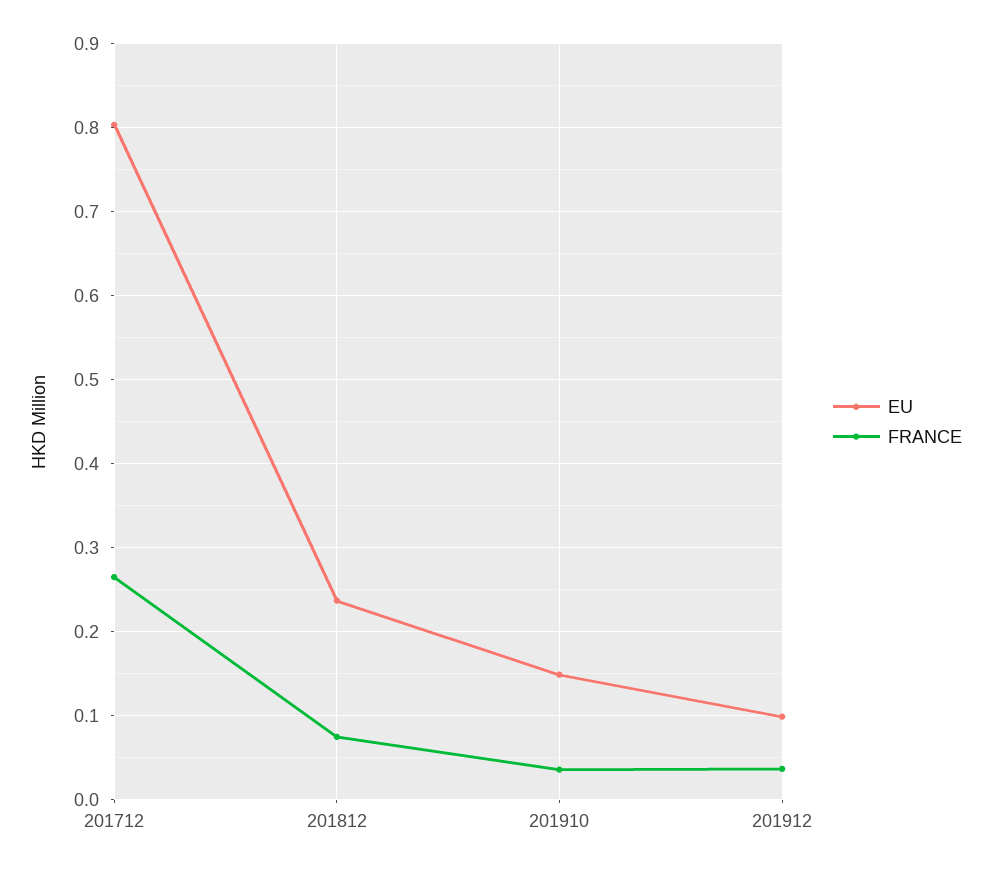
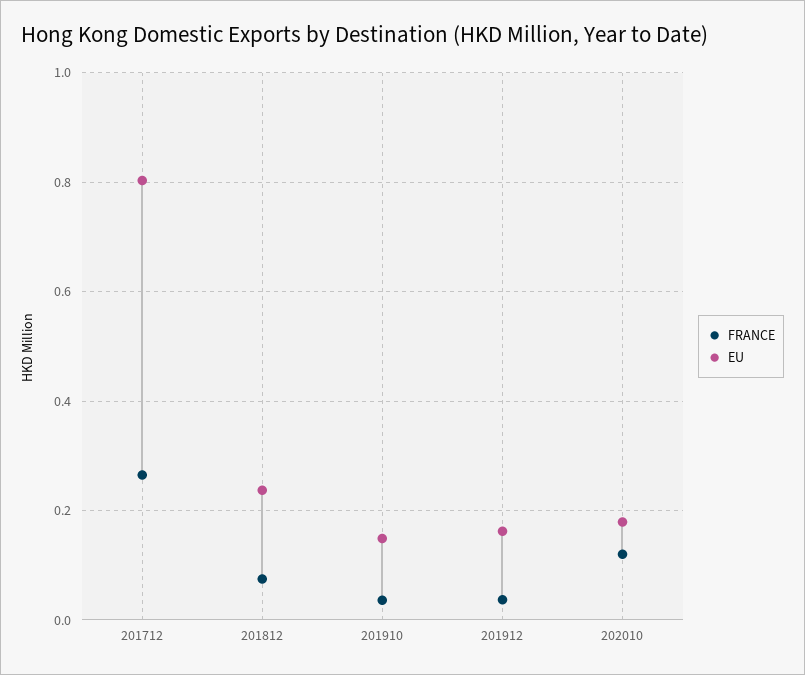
EU, 201912: 0.1 -> 0.16
FRANCE, 202010: none -> 0.12
EU, 202010: none -> 0.18

